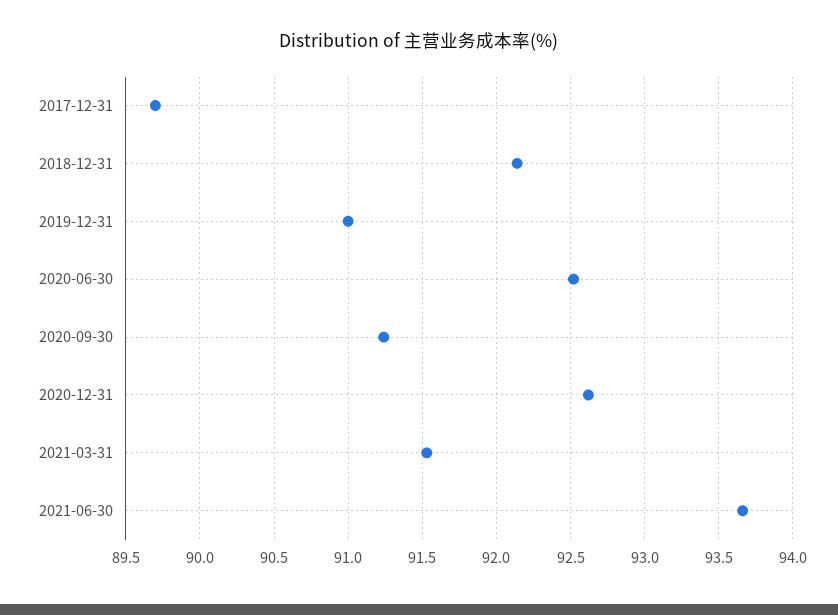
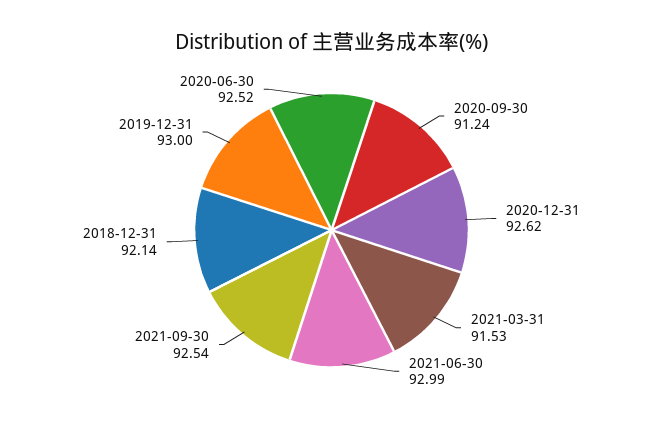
2017-12-31: 89.7 -> none
2019-12-31: 91 -> 93
2021-06-30: 93.65 -> 92.99
2021-09-30: none -> 92.54

